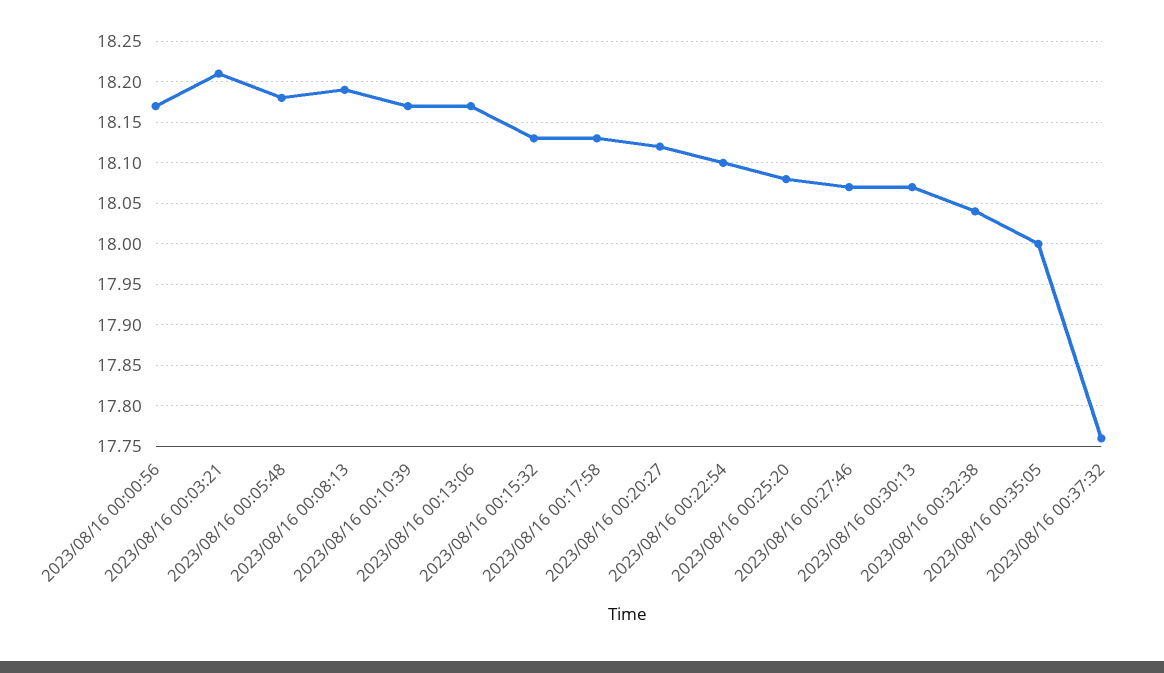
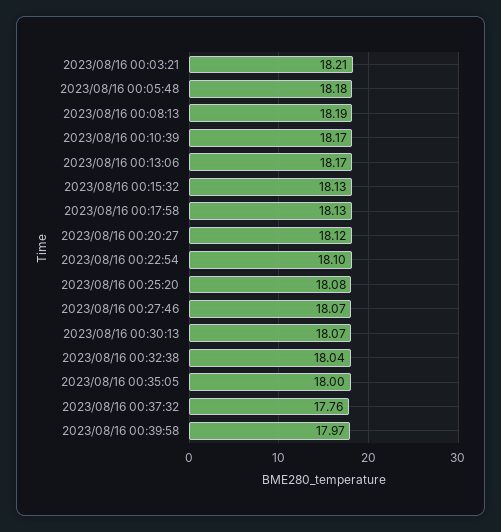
2023/08/16 00:00:56: 18.17 -> none
2023/08/16 00:39:58: none -> 17.97

